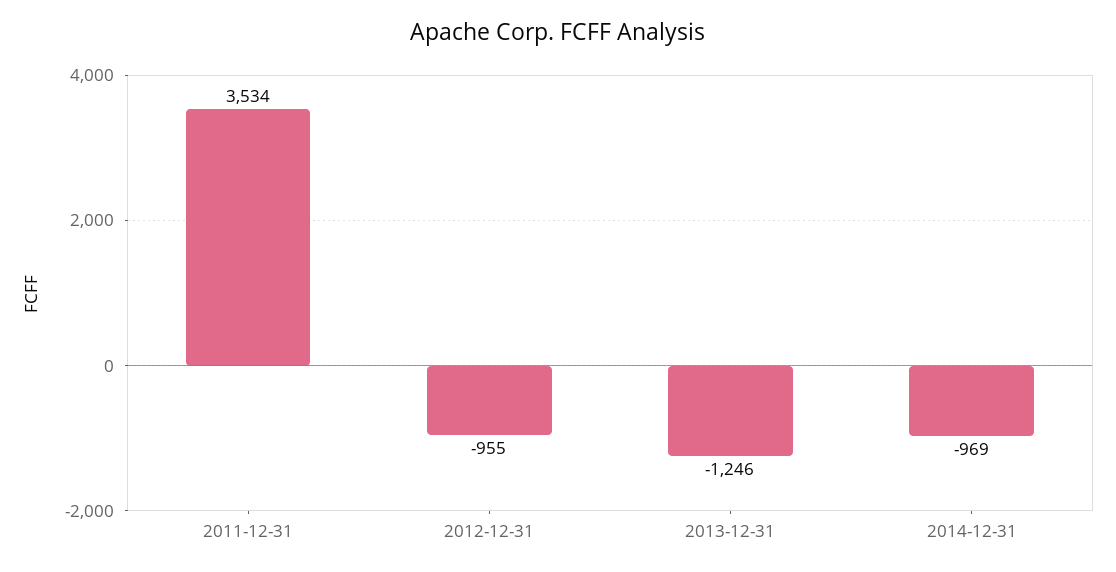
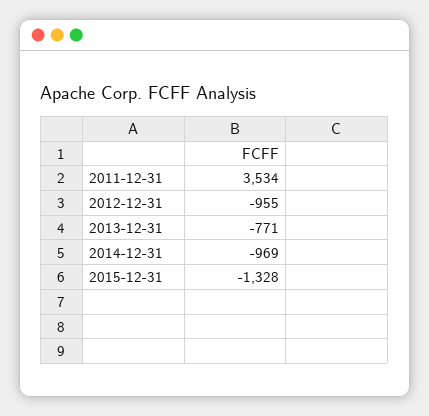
2013-12-31: -1246 -> -771
2015-12-31: none -> -1328

